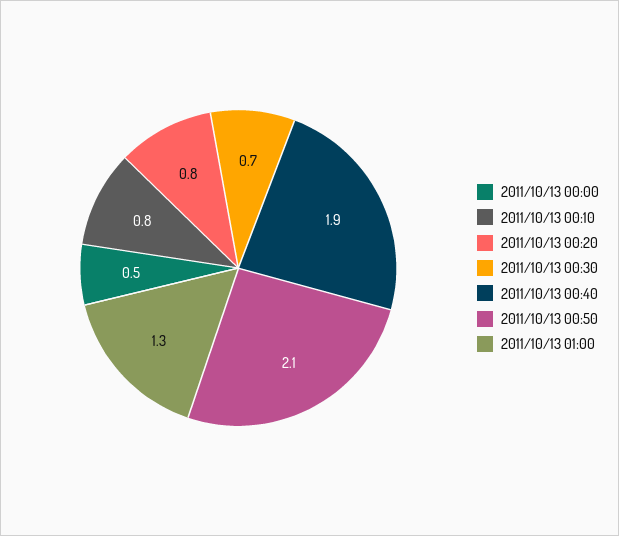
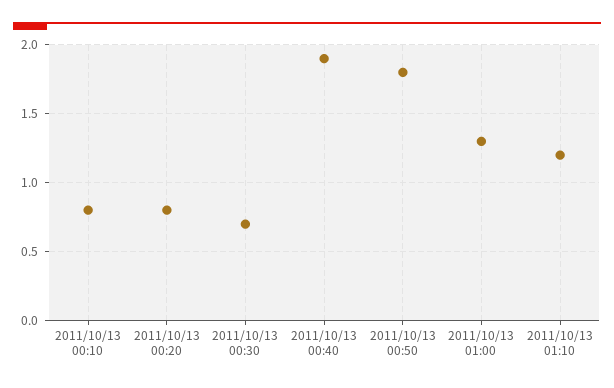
2011/10/13 00:00: 0.5 -> none
2011/10/13 00:50: 2.1 -> 1.8
2011/10/13 01:10: none -> 1.2

